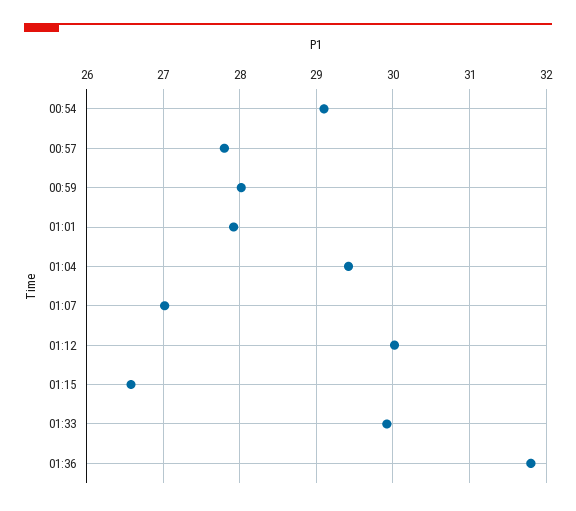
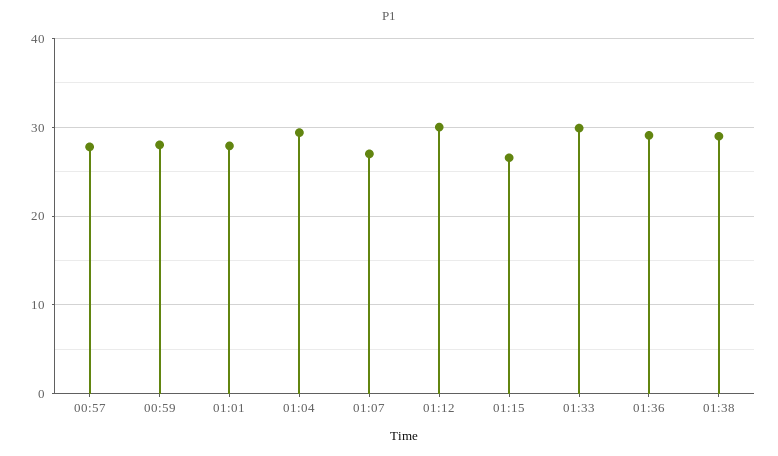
00:54: 29.1 -> none
01:36: 31.8 -> 29
01:38: none -> 29

